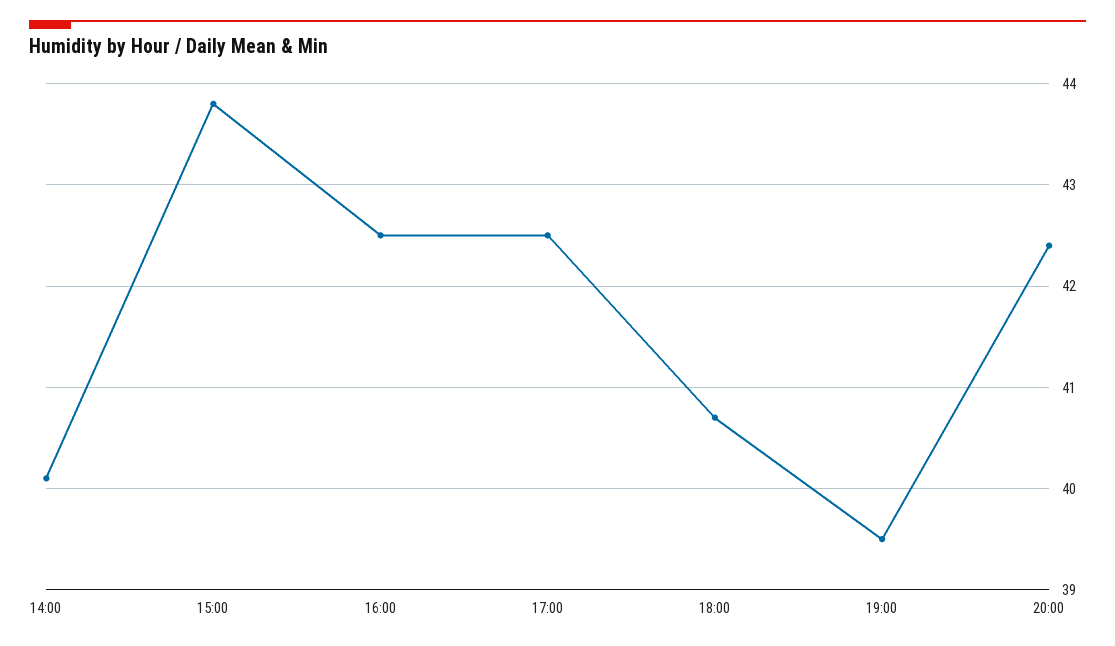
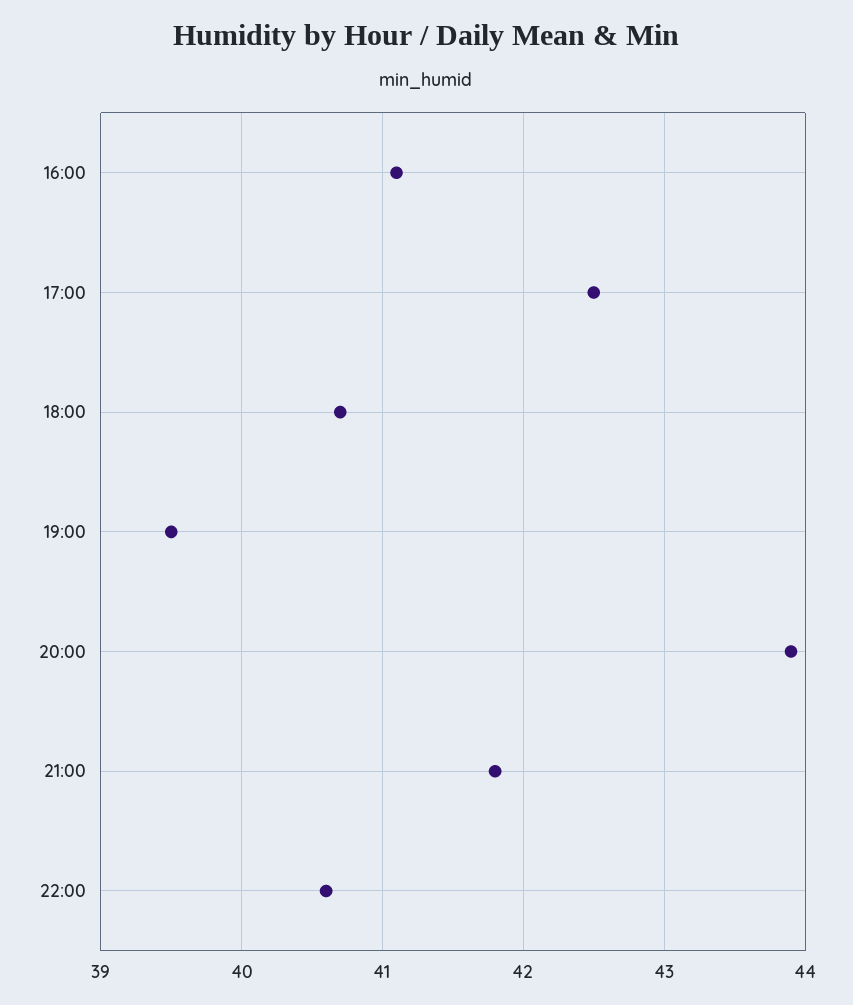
14:00: 40.1 -> none
15:00: 43.8 -> none
16:00: 42.5 -> 41.1
20:00: 42.4 -> 43.9
21:00: none -> 41.8
22:00: none -> 40.6

